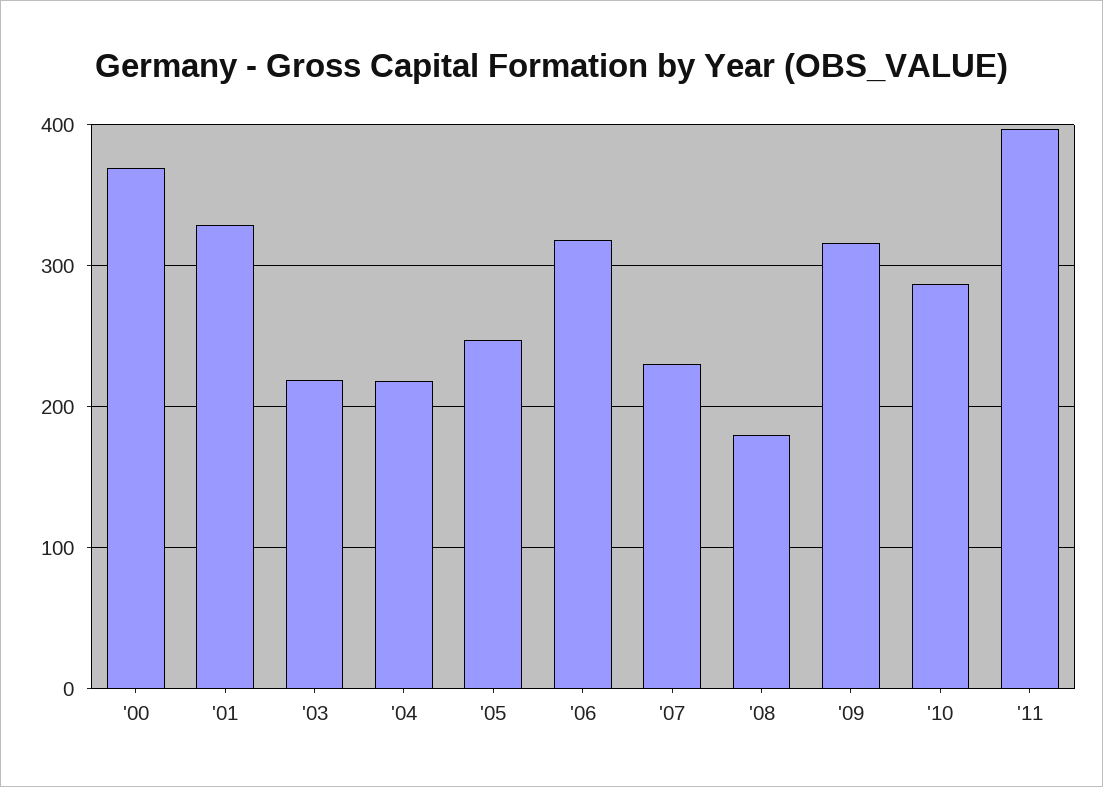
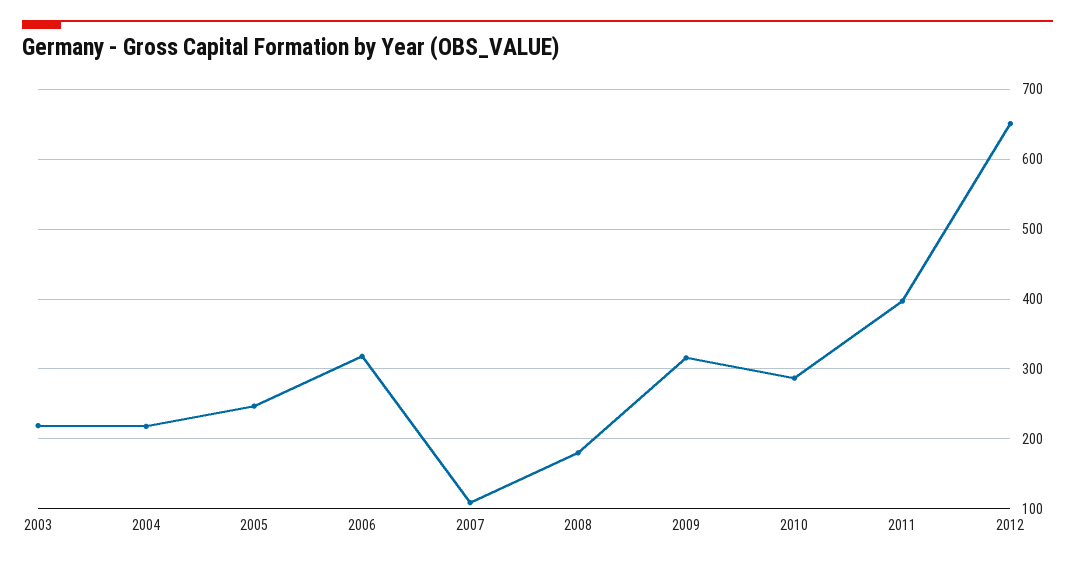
'00: 370 -> none
'01: 330 -> none
'07: 230 -> 110
2012: none -> 650

